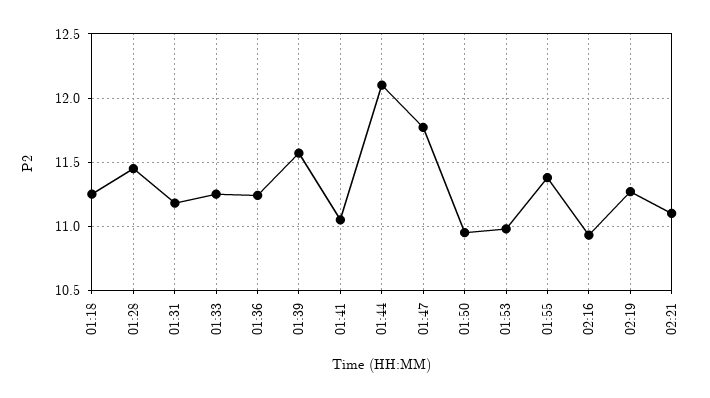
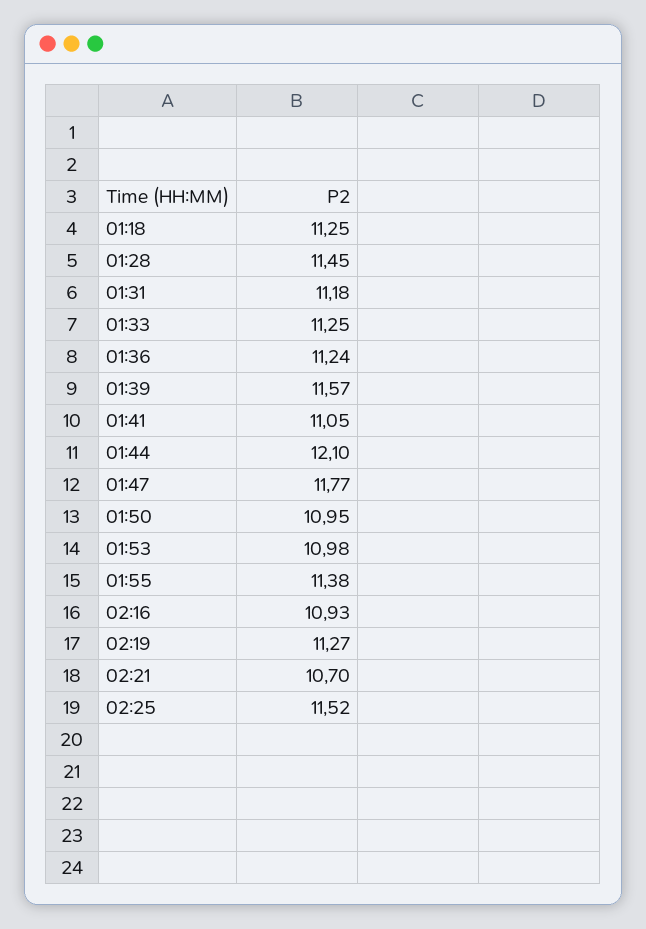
02:21: 11.1 -> 10.7
02:25: none -> 11.52

